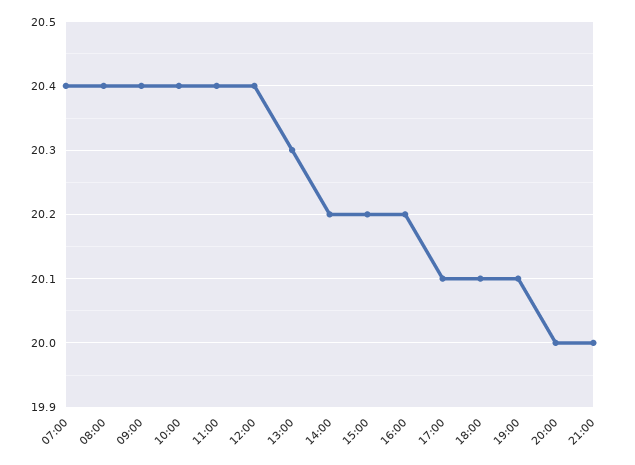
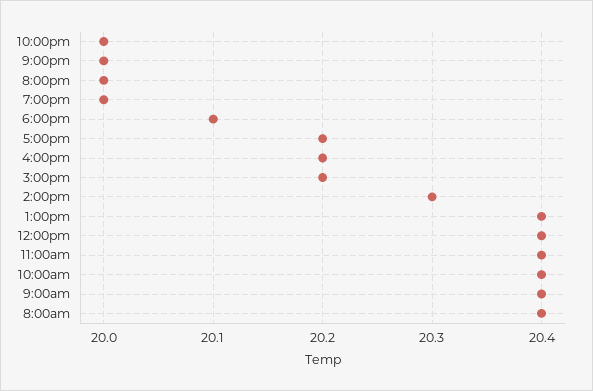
07:00: 20.4 -> none
13:00: 20.3 -> 20.4
14:00: 20.2 -> 20.3
17:00: 20.1 -> 20.2
19:00: 20.1 -> 20
10:00pm: none -> 20

